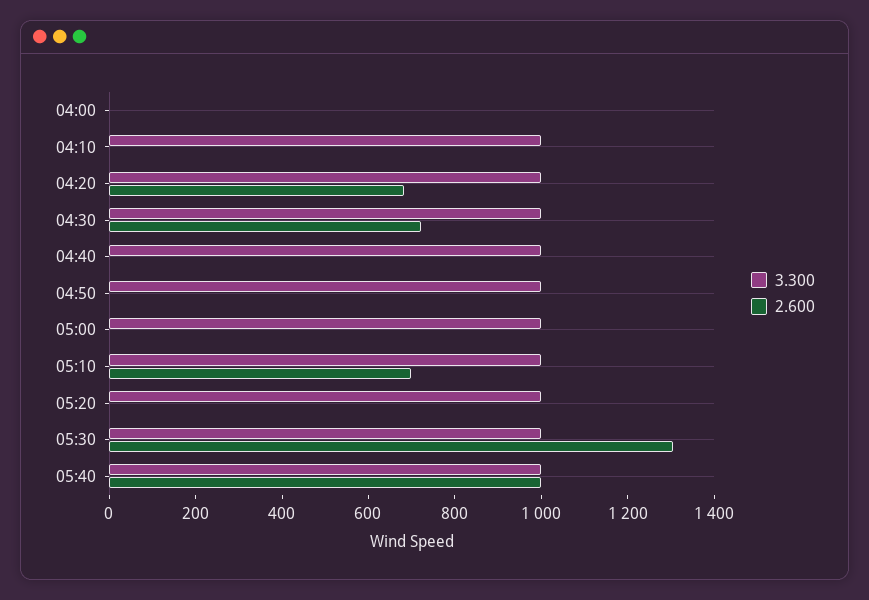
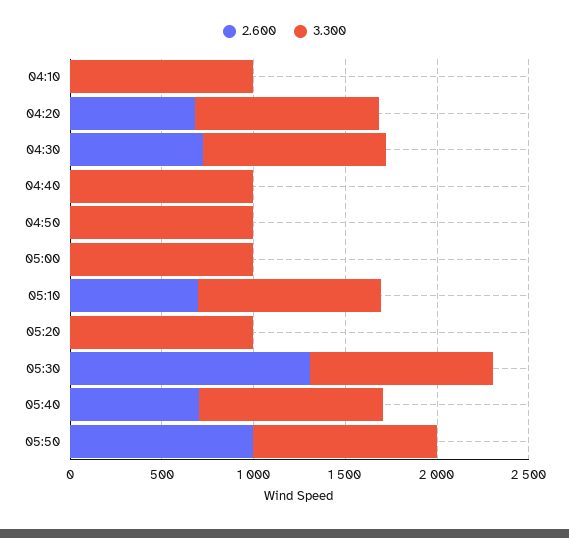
3.300, 04:00: 0 -> none
2.600, 04:00: 0 -> none
2.600, 05:40: 1000 -> 700
2.600, 05:50: none -> 1000
3.300, 05:50: none -> 1000

